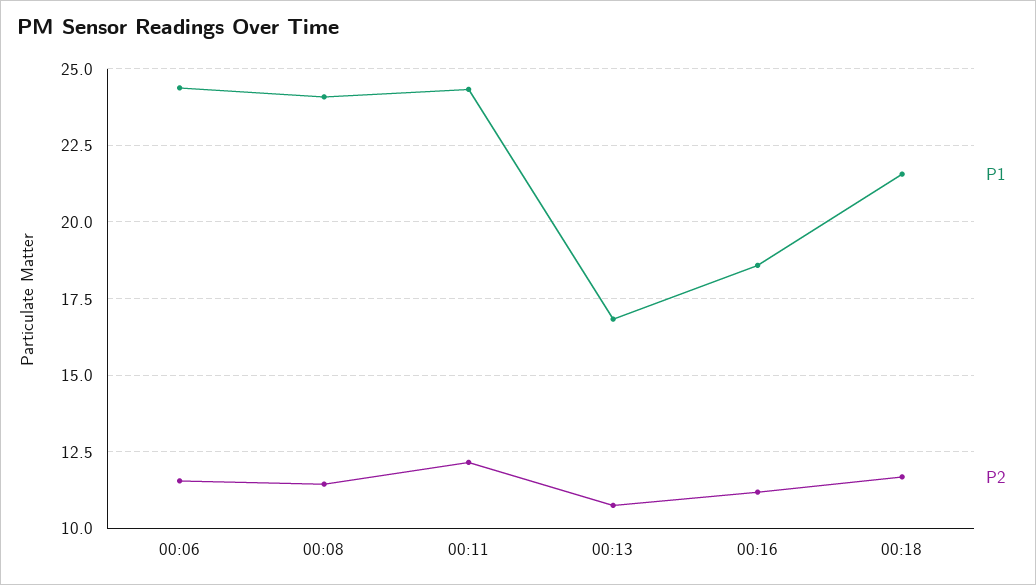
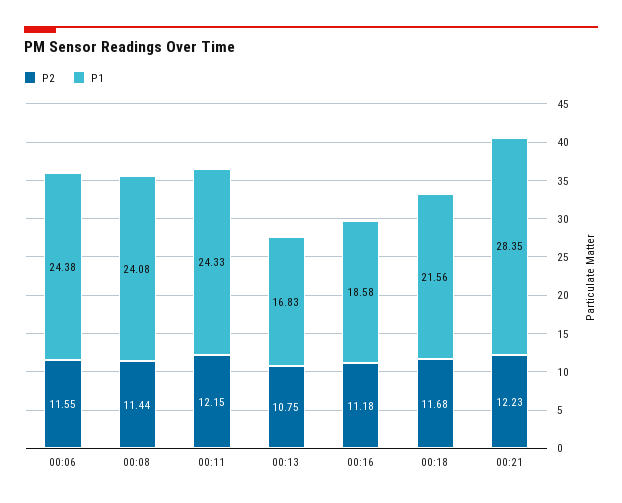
P2, 00:21: none -> 12.23
P1, 00:21: none -> 28.35

